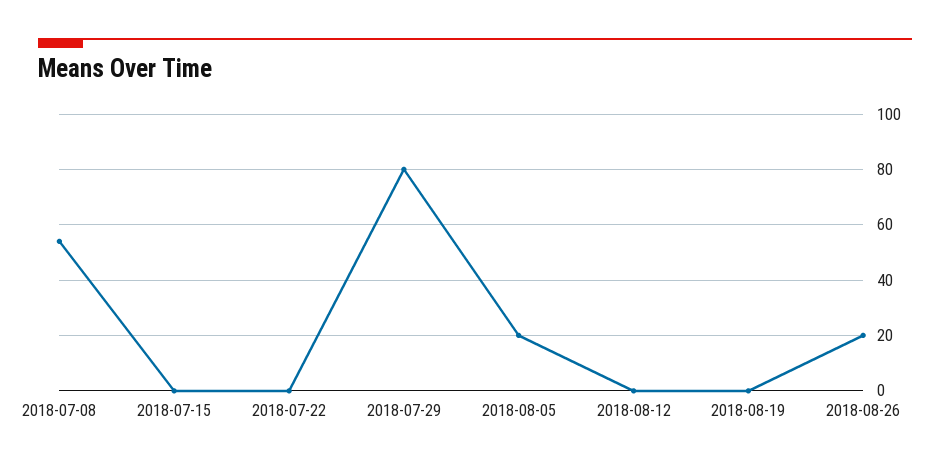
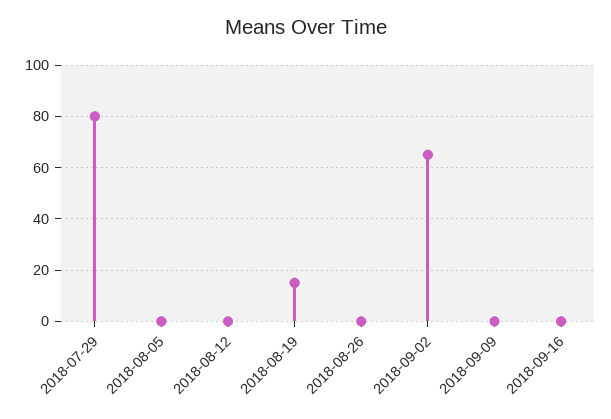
2018-07-08: 55 -> none
2018-07-15: 0 -> none
2018-07-22: 0 -> none
2018-08-05: 20 -> 0
2018-08-19: 0 -> 15
2018-08-26: 20 -> 0
2018-09-02: none -> 65
2018-09-09: none -> 0
2018-09-16: none -> 0

